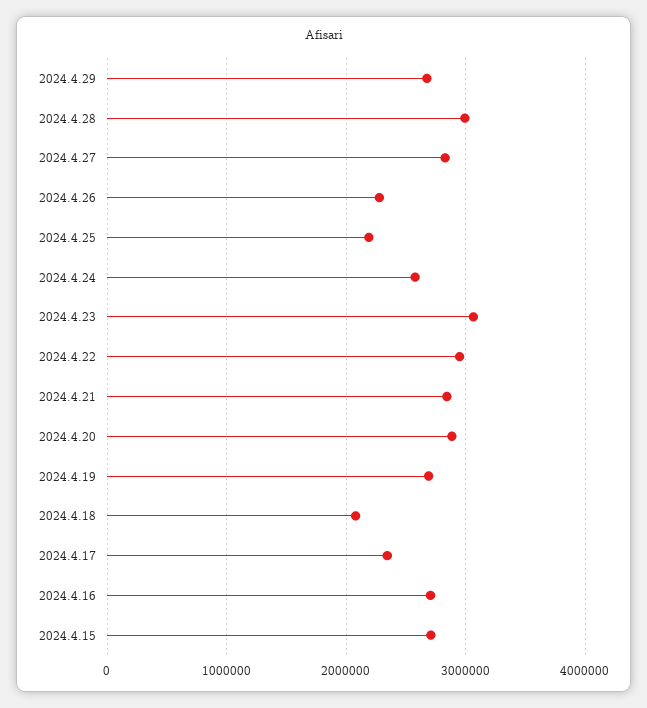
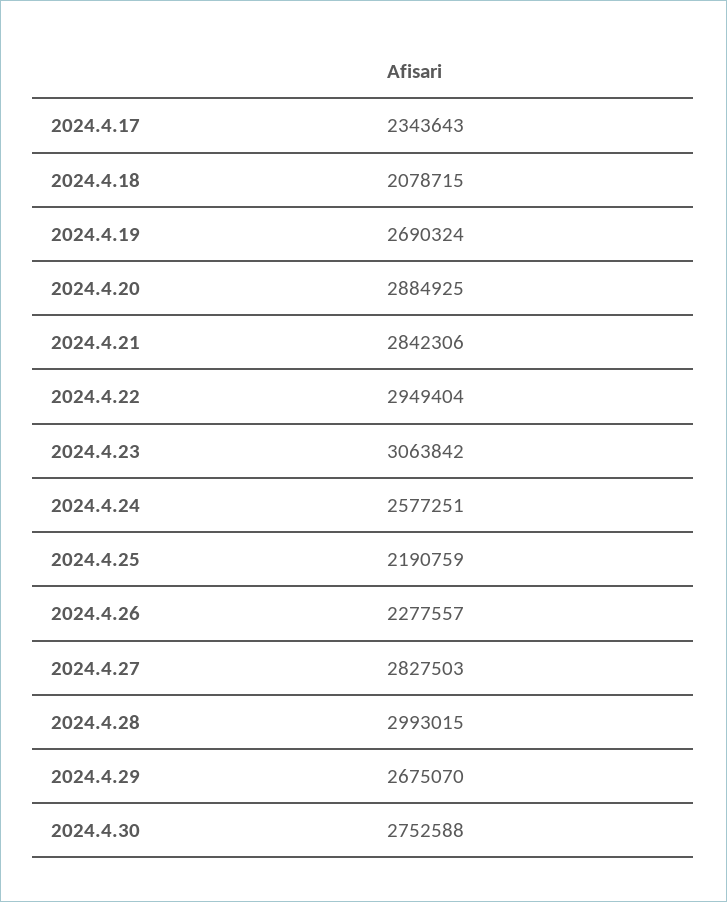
2024.4.16: 2700000 -> none
2024.4.15: 2700000 -> none
2024.4.30: none -> 2752588

